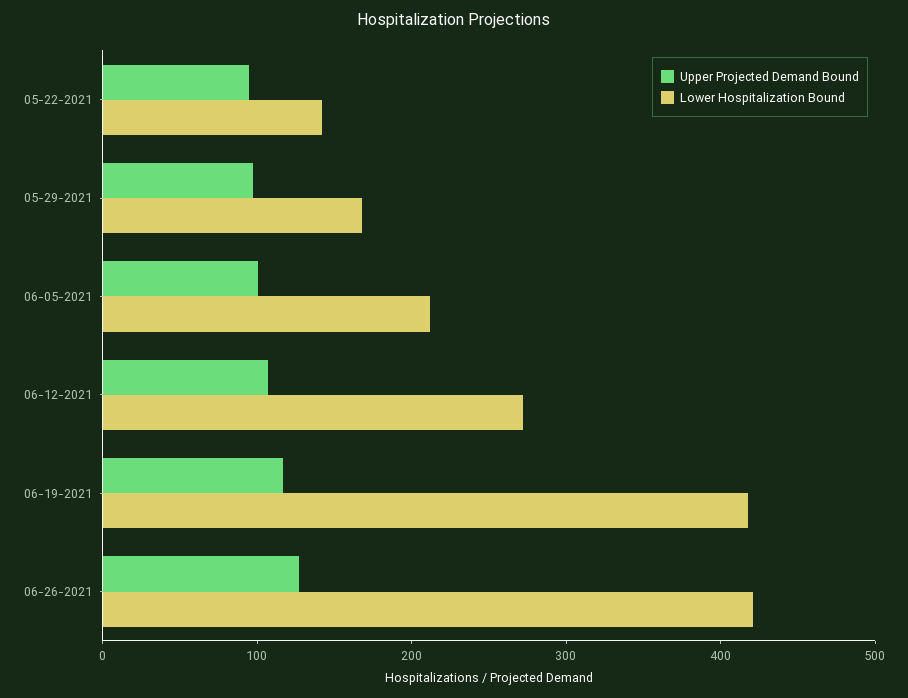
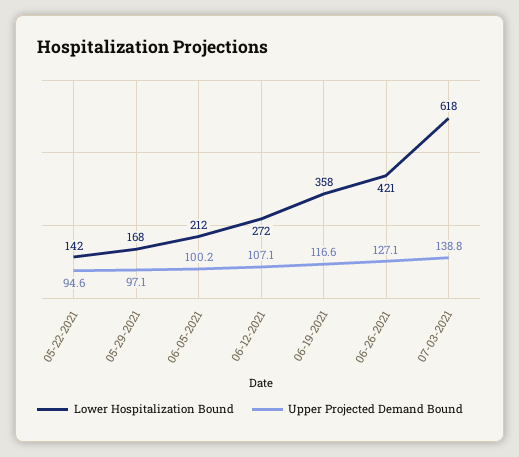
Lower Hospitalization Bound, 06-19-2021: 420 -> 358
Lower Hospitalization Bound, 07-03-2021: none -> 618
Upper Projected Demand Bound, 07-03-2021: none -> 138.8

